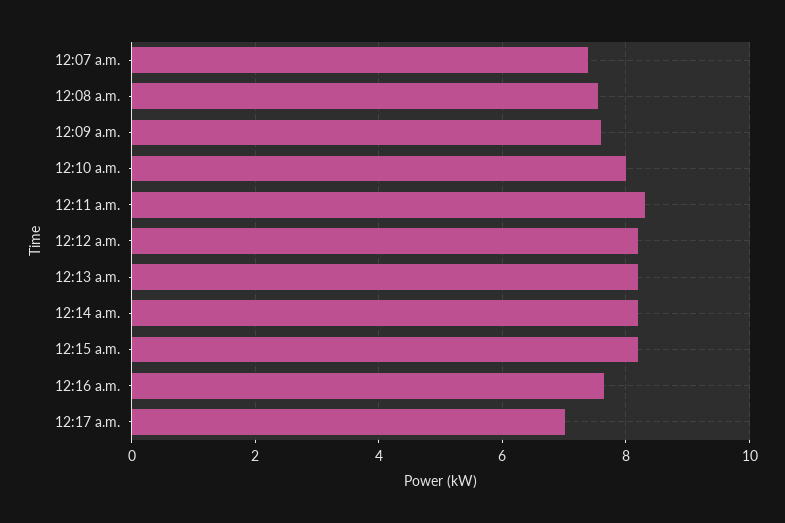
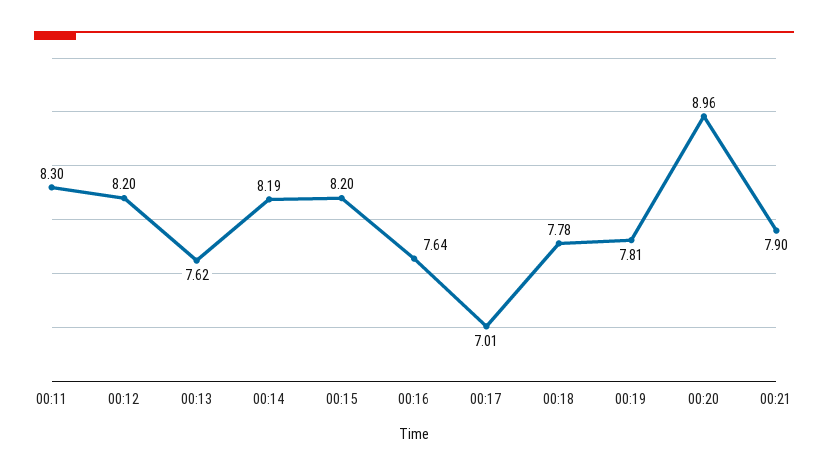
12:07 a.m.: 7.4 -> none
12:08 a.m.: 7.6 -> none
12:09 a.m.: 7.6 -> none
12:10 a.m.: 8 -> none
12:13 a.m.: 8.2 -> 7.62
00:18: none -> 7.78
00:19: none -> 7.81
00:20: none -> 8.96
00:21: none -> 7.9

